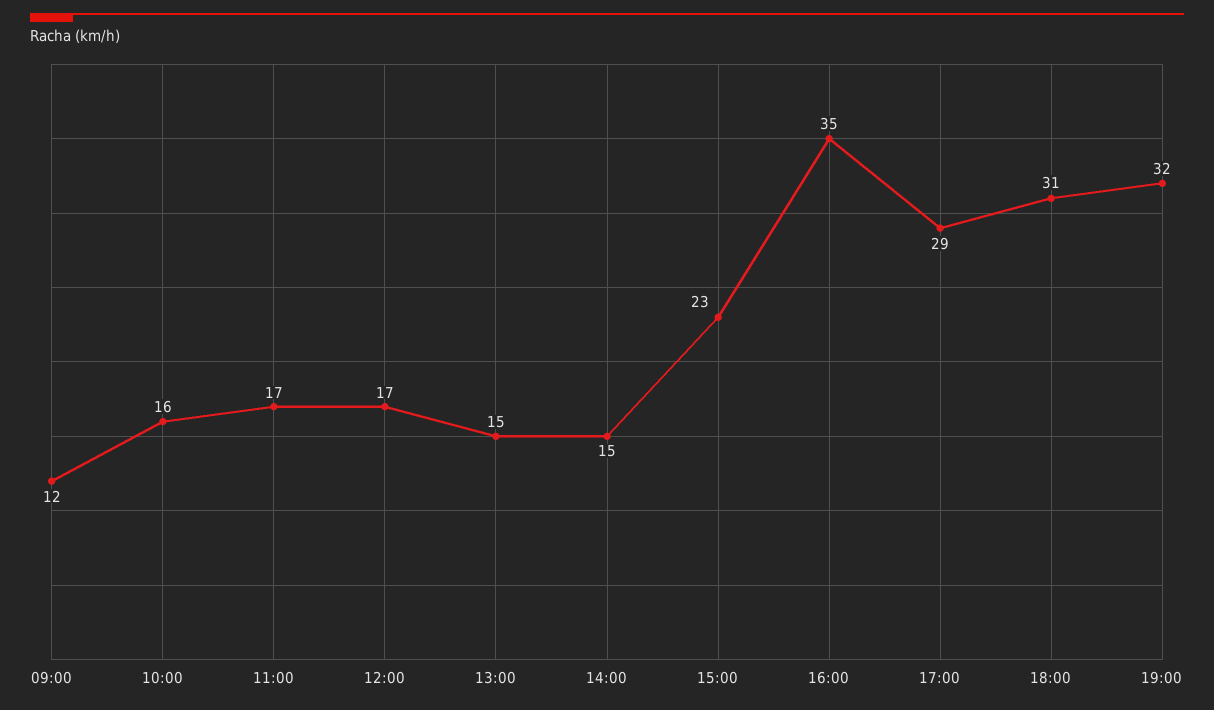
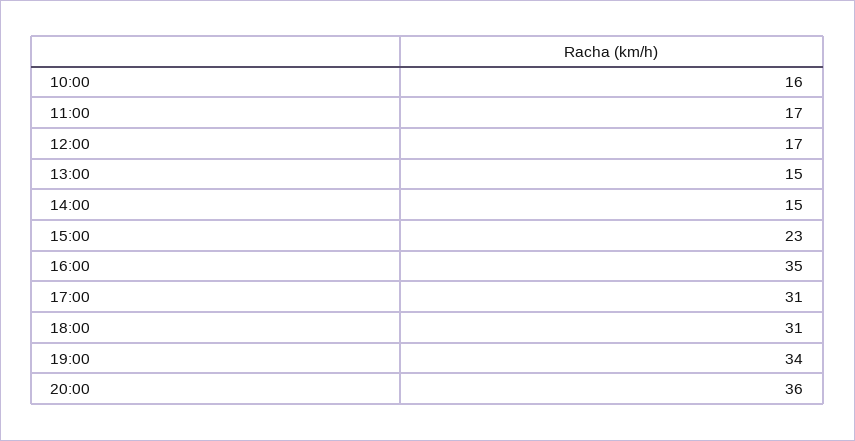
09:00: 12 -> none
17:00: 29 -> 31
19:00: 32 -> 34
20:00: none -> 36

